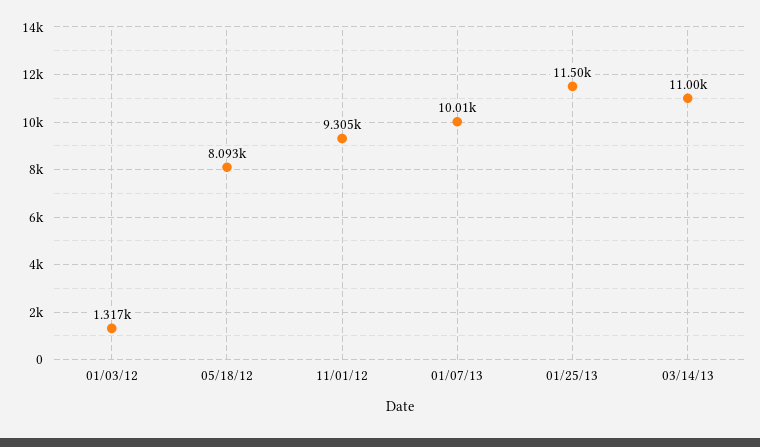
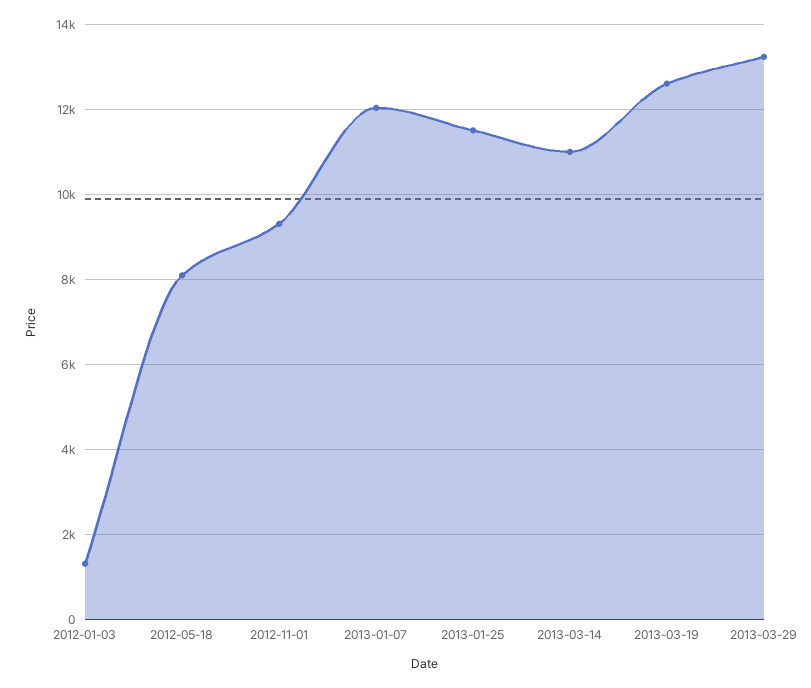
01/07/13: 10010 -> 12000
2013-03-19: none -> 12600
2013-03-29: none -> 13200

